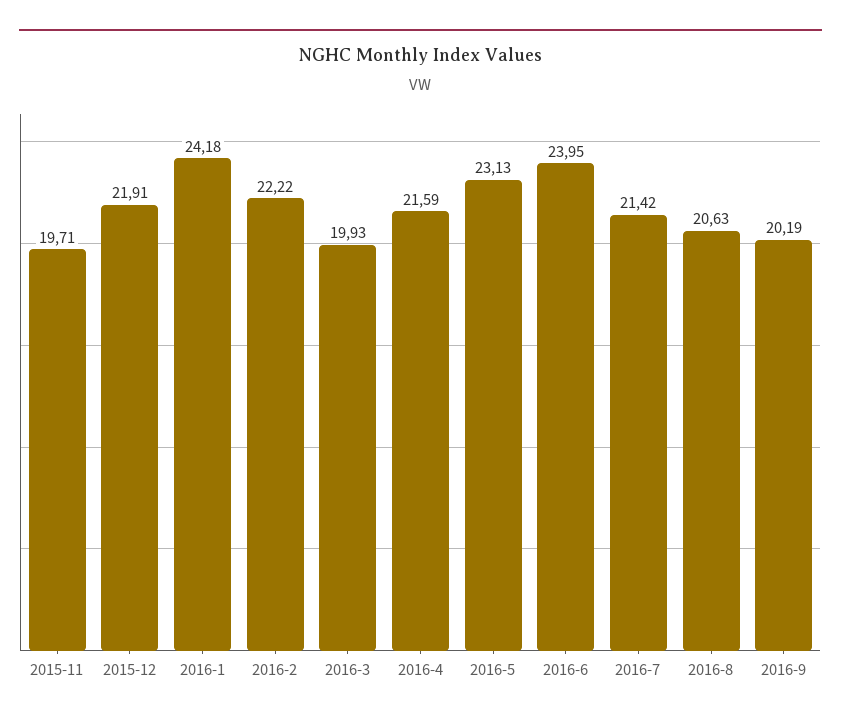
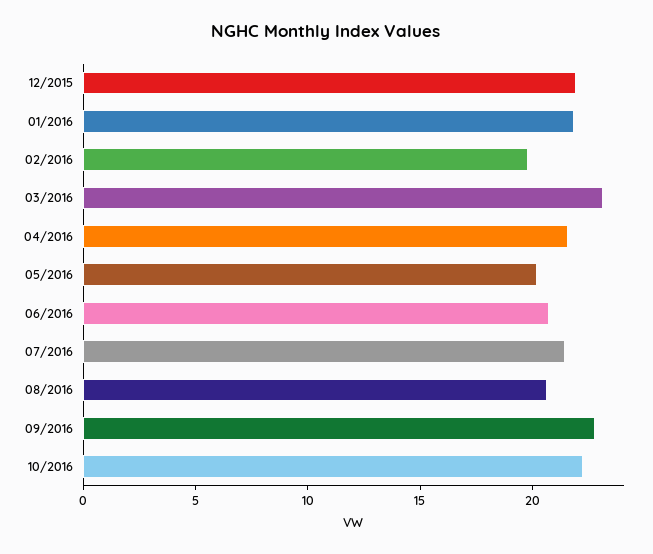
2015-11: 19.71 -> none
2016-1: 24.18 -> 22
2016-2: 22.22 -> 20
2016-3: 19.93 -> 23
2016-5: 23.13 -> 20
2016-6: 23.95 -> 21
2016-9: 20.19 -> 23
10/2016: none -> 22

